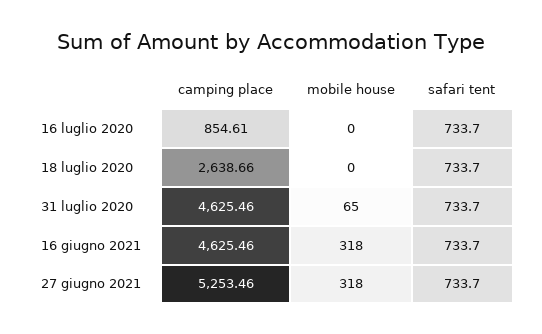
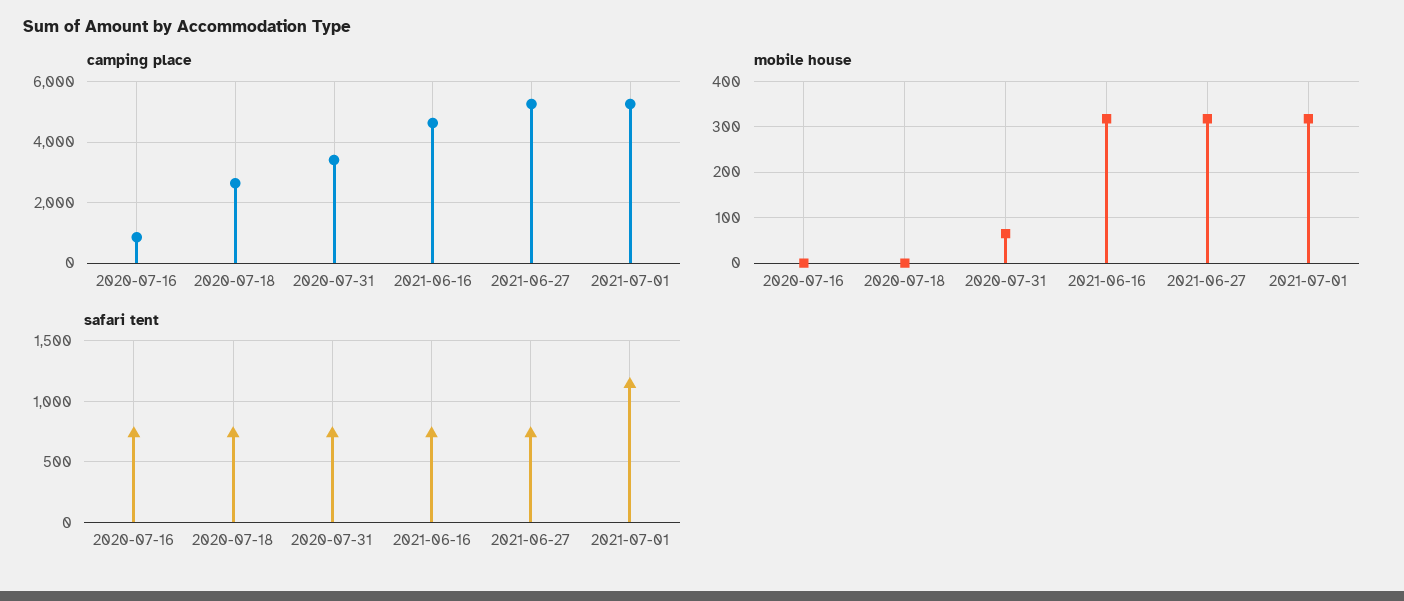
camping place, 31 luglio 2020: 4625.46 -> 3400
camping place, 2021-07-01: none -> 5200
mobile house, 2021-07-01: none -> 320
safari tent, 2021-07-01: none -> 1150

